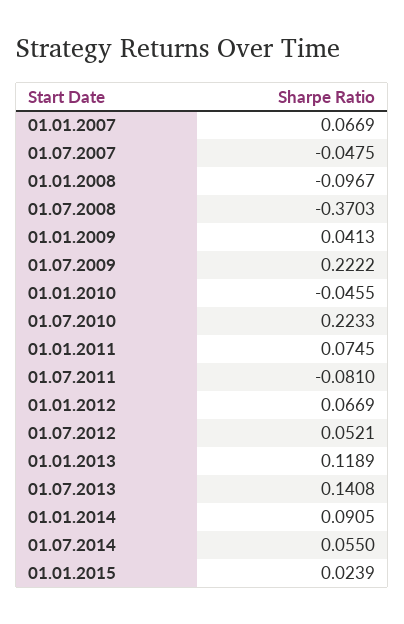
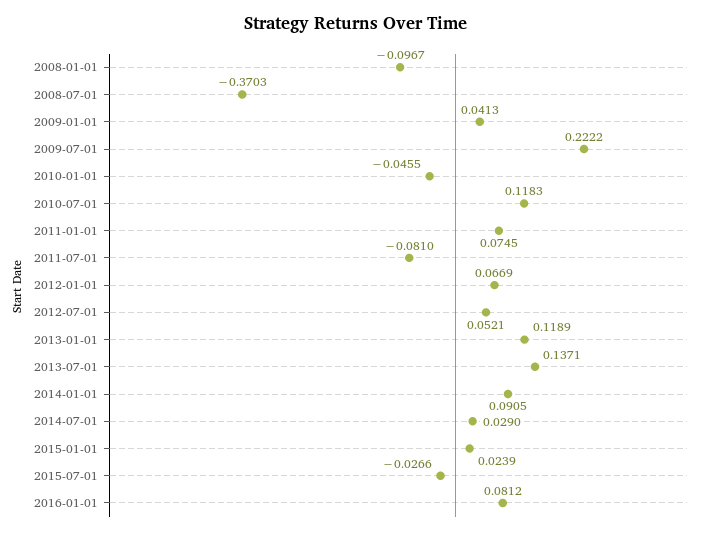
01.01.2007: 0.0669 -> none
01.07.2007: -0.0475 -> none
01.07.2010: 0.2233 -> 0.1183
01.07.2013: 0.1408 -> 0.1371
01.07.2014: 0.055 -> 0.029
2015-07-01: none -> -0.0266
2016-01-01: none -> 0.0812

